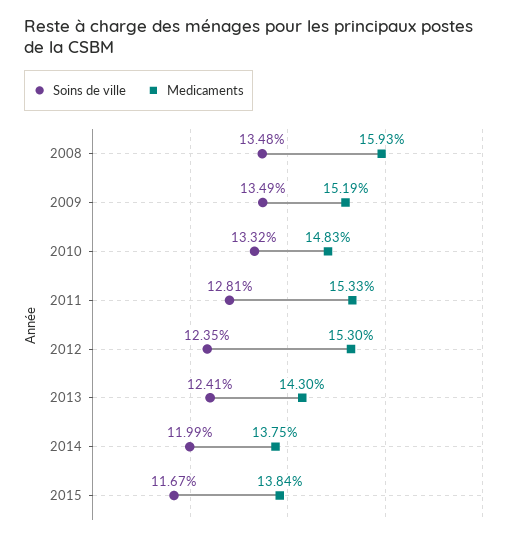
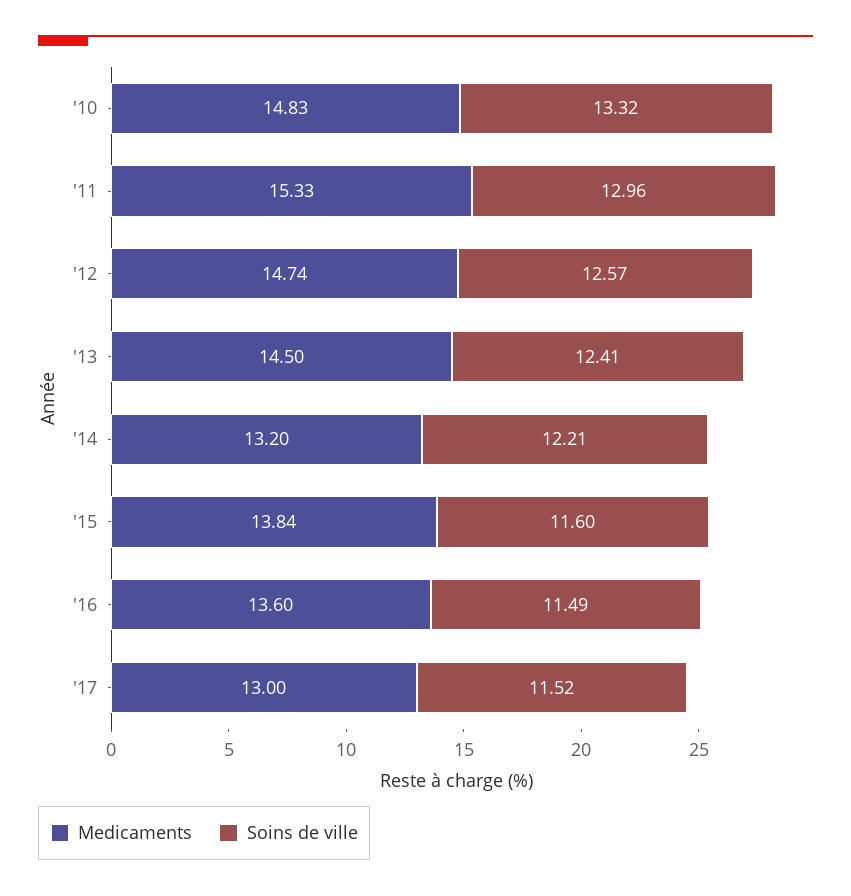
Soins de ville, 2008: 13.48 -> none
Medicaments, 2008: 15.93 -> none
Soins de ville, 2009: 13.49 -> none
Medicaments, 2009: 15.19 -> none
Soins de ville, 2011: 12.81 -> 12.96
Soins de ville, 2012: 12.35 -> 12.57
Medicaments, 2012: 15.3 -> 14.74
Medicaments, 2013: 14.3 -> 14.5
Soins de ville, 2014: 11.99 -> 12.21
Medicaments, 2014: 13.75 -> 13.2
Soins de ville, 2015: 11.67 -> 11.6
Medicaments, '16: none -> 13.6
Soins de ville, '16: none -> 11.49
Medicaments, '17: none -> 13
Soins de ville, '17: none -> 11.52

